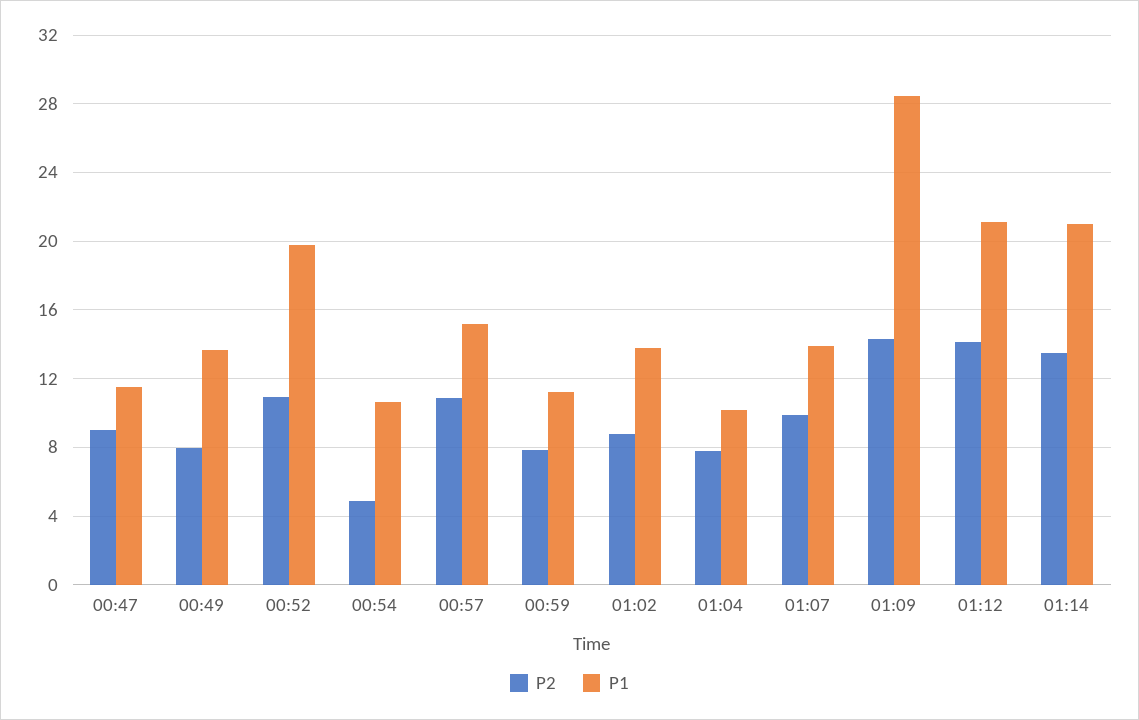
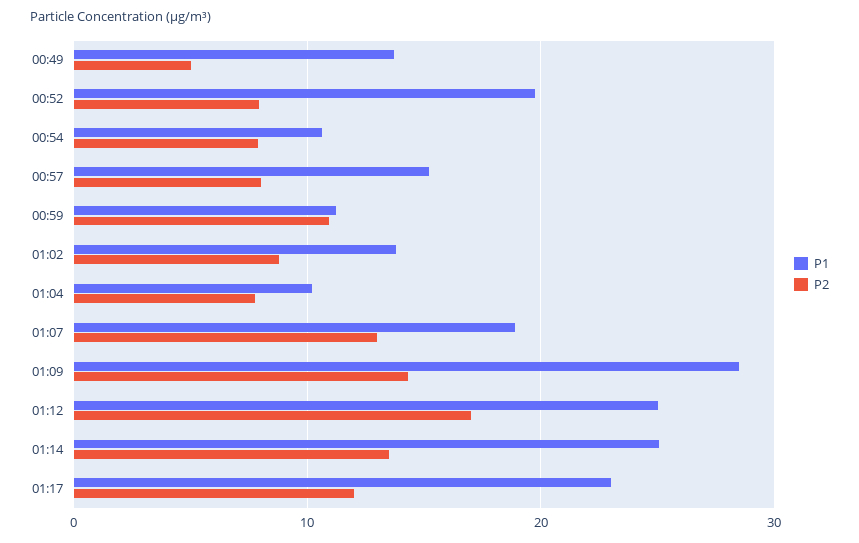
P2, 00:47: 9 -> none
P1, 00:47: 11.5 -> none
P2, 00:49: 8 -> 5
P2, 00:52: 11 -> 8
P2, 00:54: 5 -> 8
P2, 00:57: 11 -> 8
P2, 00:59: 8 -> 11
P2, 01:07: 10 -> 13
P1, 01:07: 14 -> 19
P2, 01:12: 14 -> 17
P1, 01:12: 21 -> 25
P1, 01:14: 21 -> 25
P1, 01:17: none -> 23
P2, 01:17: none -> 12

